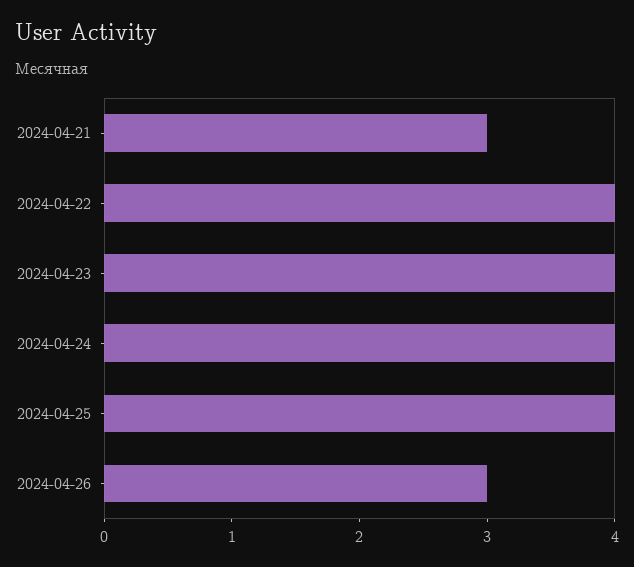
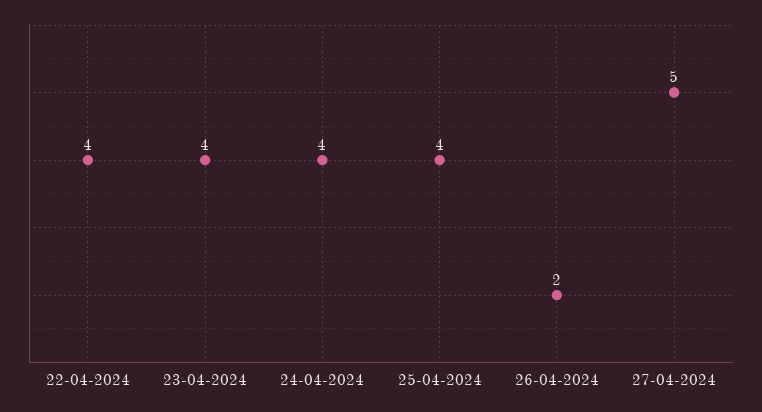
2024-04-21: 3 -> none
2024-04-26: 3 -> 2
27-04-2024: none -> 5

